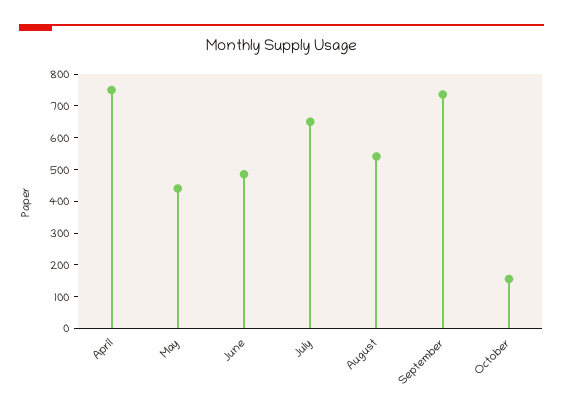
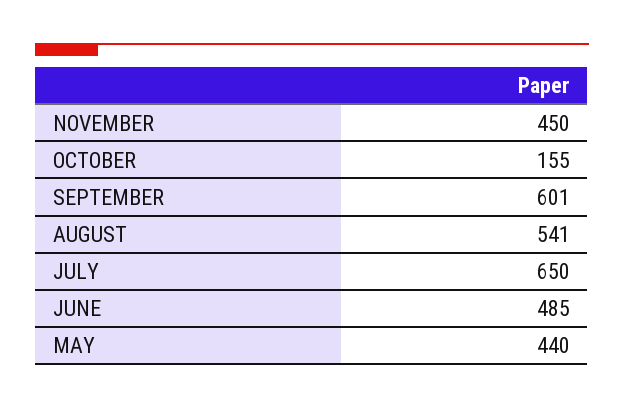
April: 750 -> none
September: 750 -> 601
NOVEMBER: none -> 450

